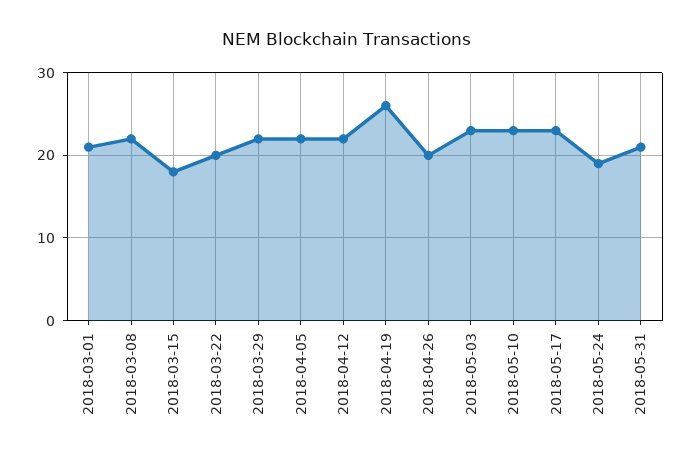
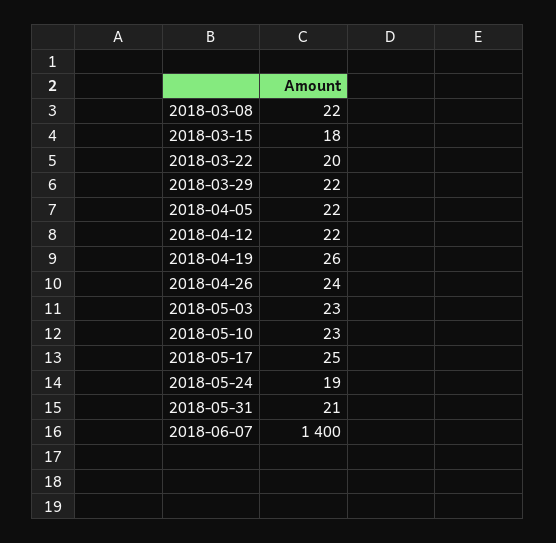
2018-03-01: 21 -> none
2018-04-26: 20 -> 24
2018-05-17: 23 -> 25
2018-06-07: none -> 1400

